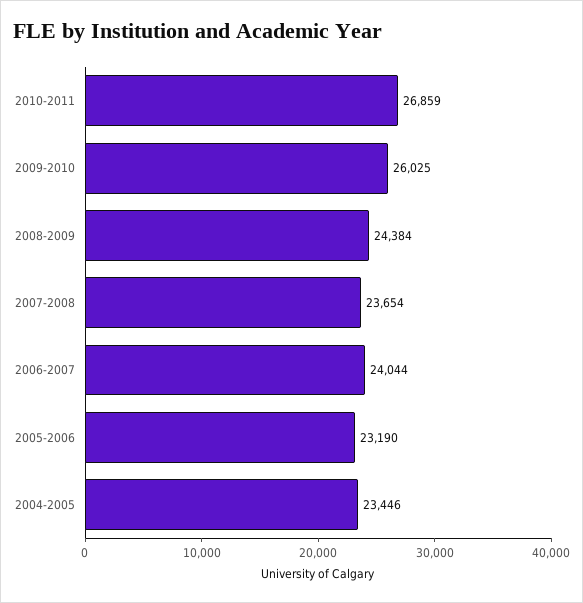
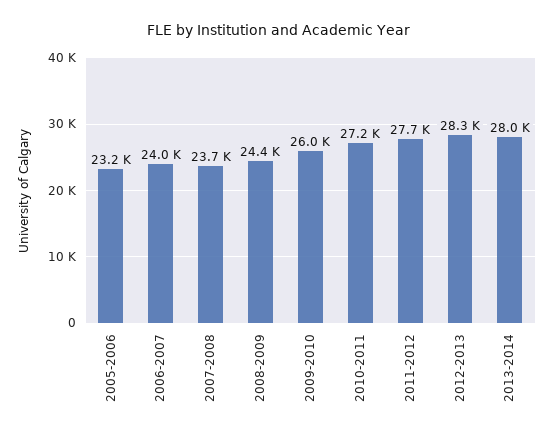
2010-2011: 26859 -> 27200
2004-2005: 23446 -> none
2011-2012: none -> 27700
2012-2013: none -> 28300
2013-2014: none -> 28000

